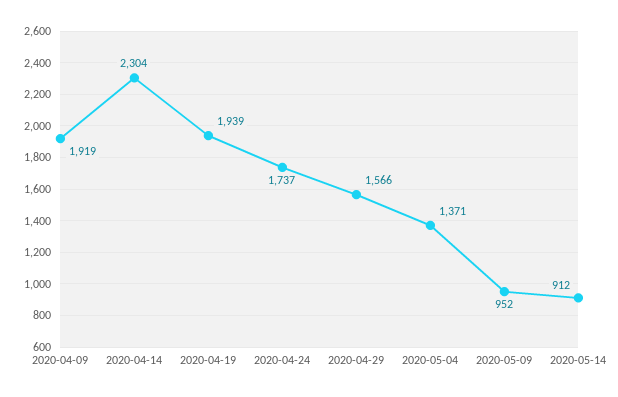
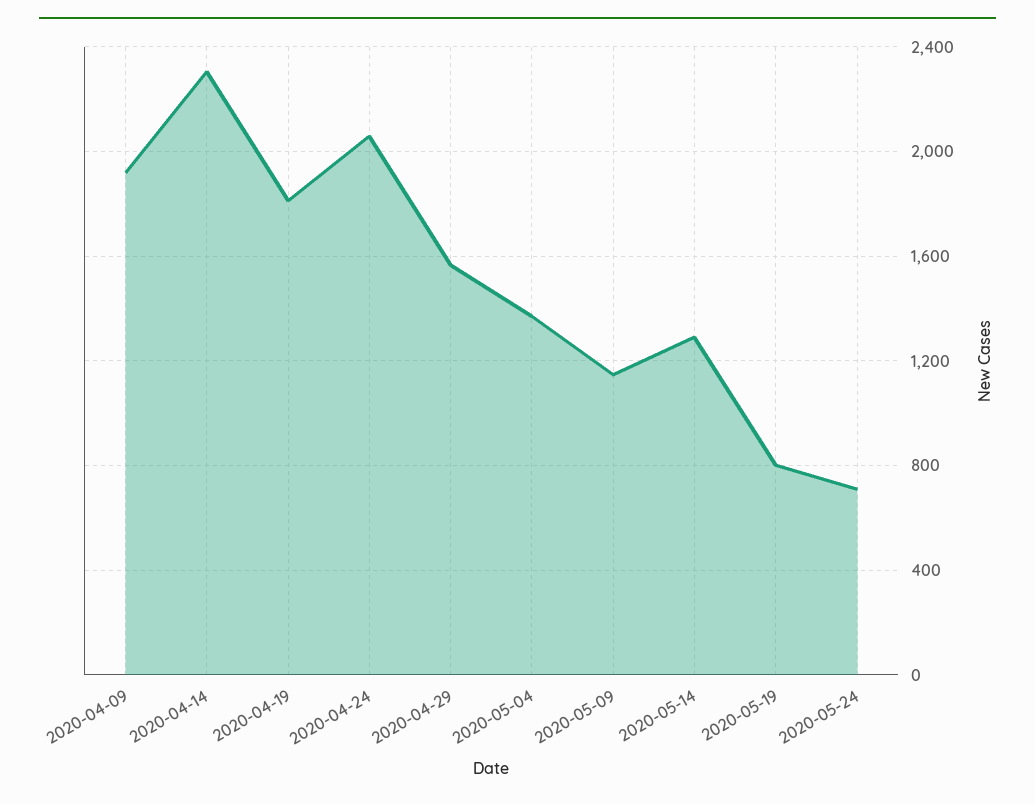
2020-04-19: 1939 -> 1800
2020-04-24: 1737 -> 2050
2020-05-09: 952 -> 1150
2020-05-14: 912 -> 1300
2020-05-19: none -> 800
2020-05-24: none -> 700

